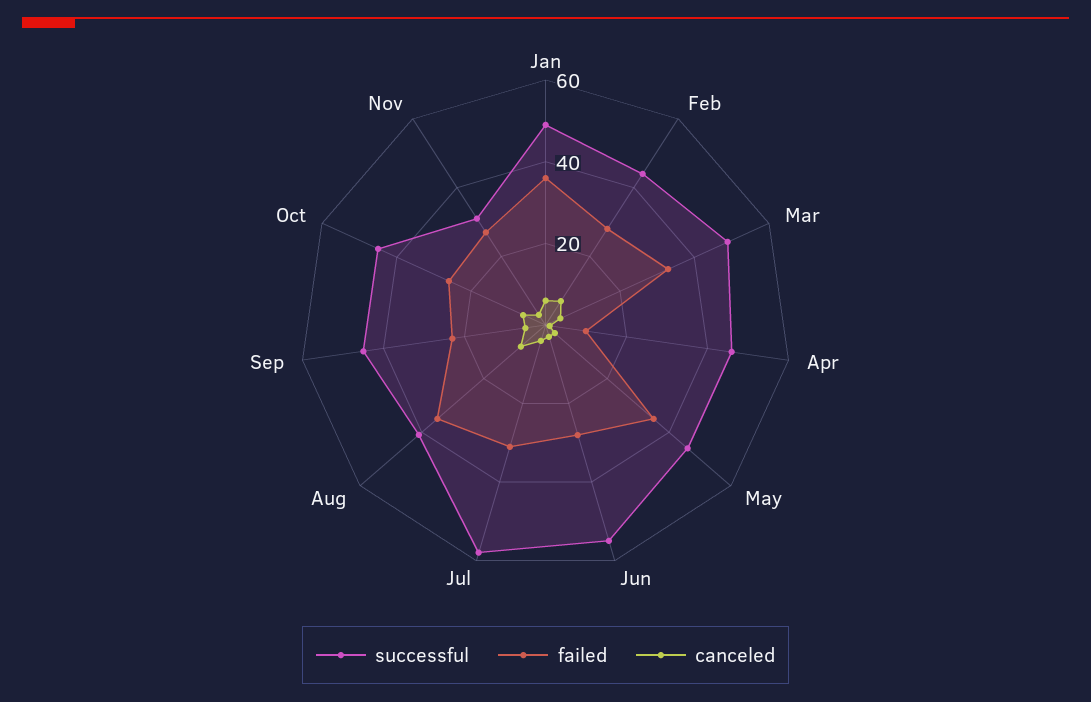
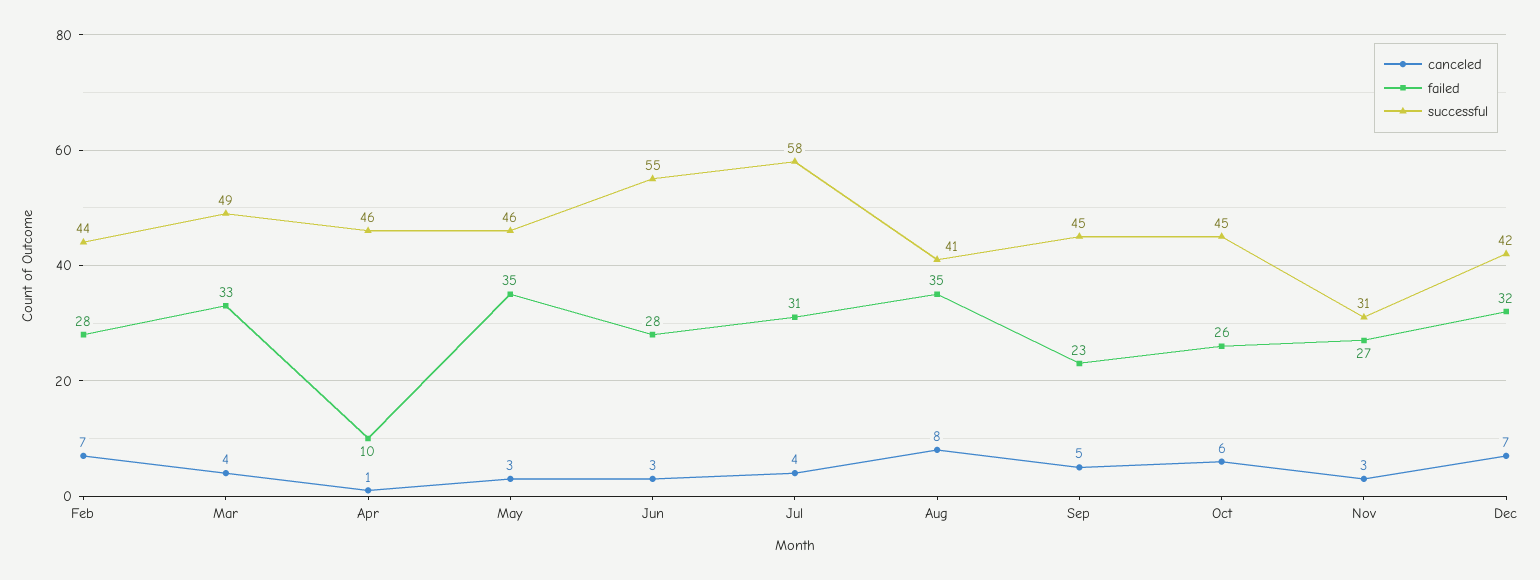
successful, Jan: 50 -> none
failed, Jan: 35 -> none
canceled, Jan: 5 -> none
canceled, Dec: none -> 7
failed, Dec: none -> 32
successful, Dec: none -> 42

